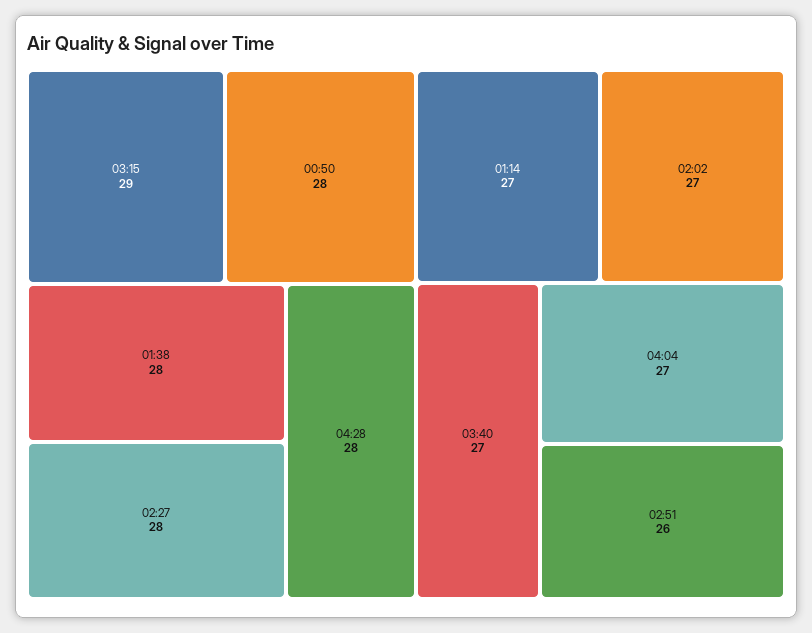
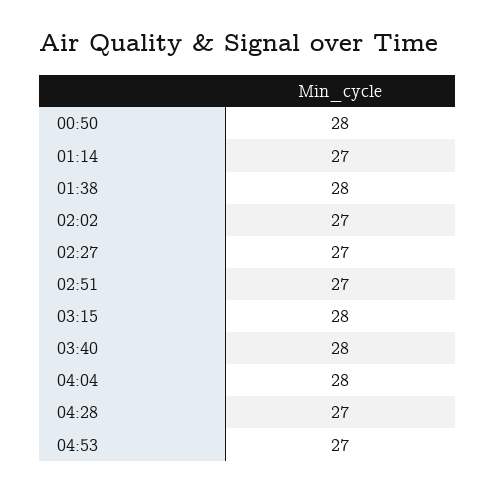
03:15: 29 -> 28
02:27: 28 -> 27
04:28: 28 -> 27
03:40: 27 -> 28
04:04: 27 -> 28
02:51: 26 -> 27
04:53: none -> 27

